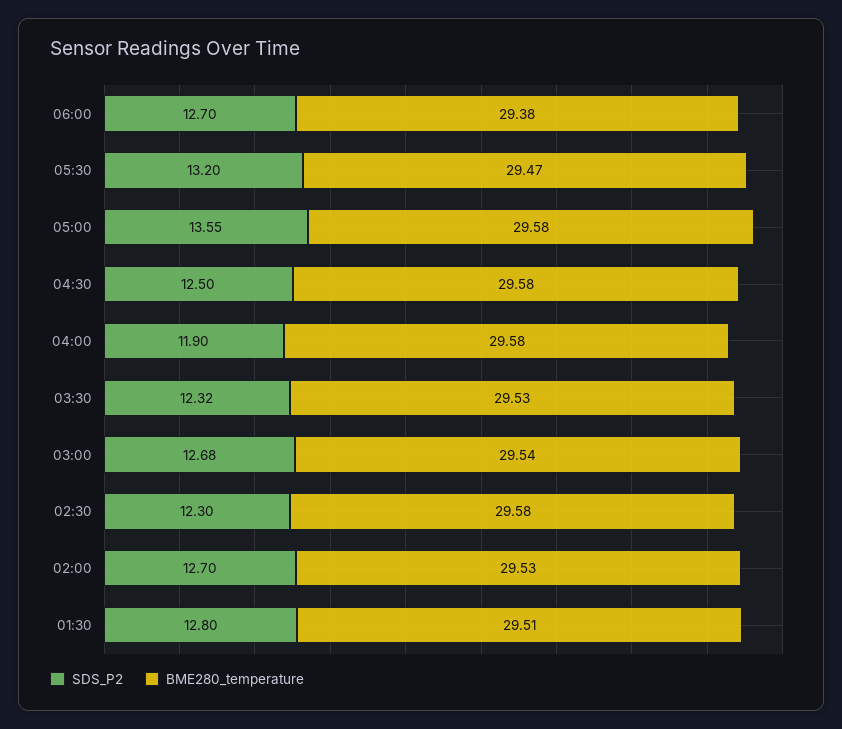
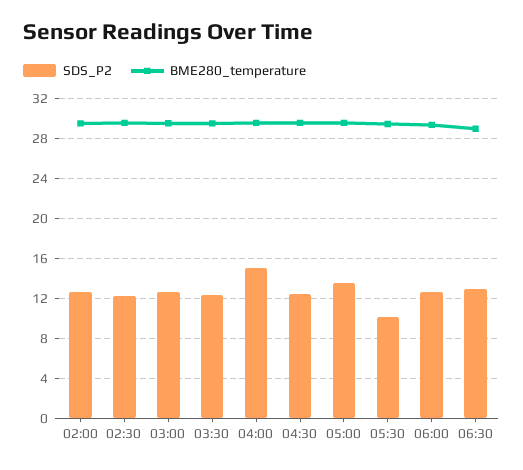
SDS_P2, 05:30: 13.2 -> 10
SDS_P2, 04:00: 11.9 -> 15
SDS_P2, 01:30: 12.8 -> none
BME280_temperature, 01:30: 29.51 -> none
SDS_P2, 06:30: none -> 13
BME280_temperature, 06:30: none -> 29

